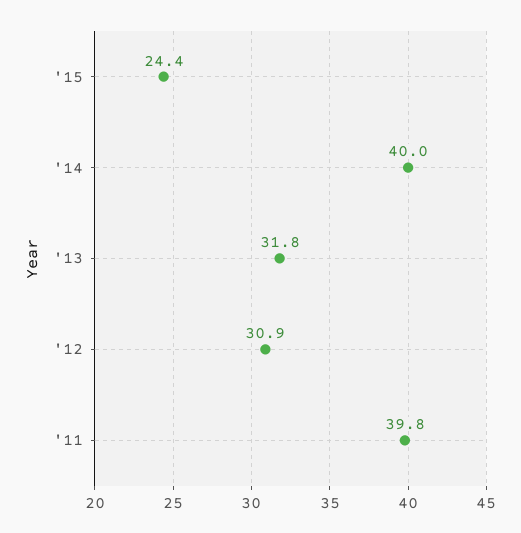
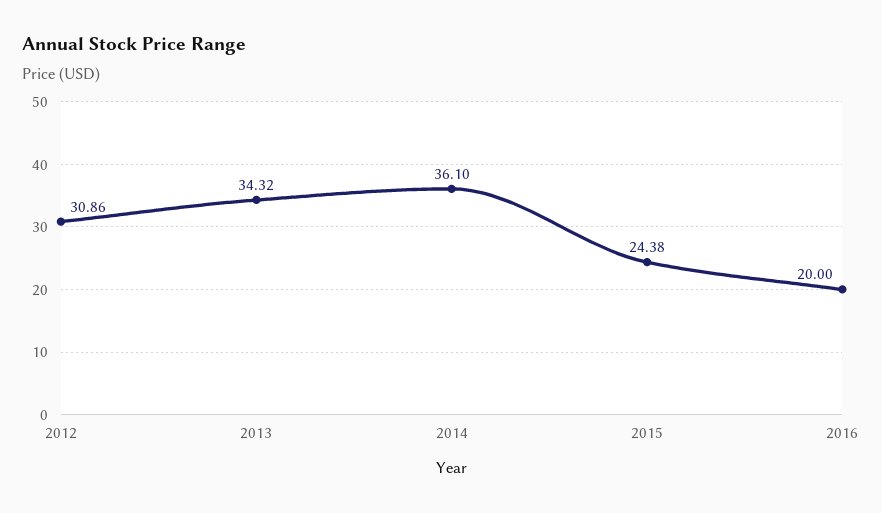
'14: 40 -> 36.1
'13: 31.8 -> 34.32
'11: 39.8 -> none
2016: none -> 20

